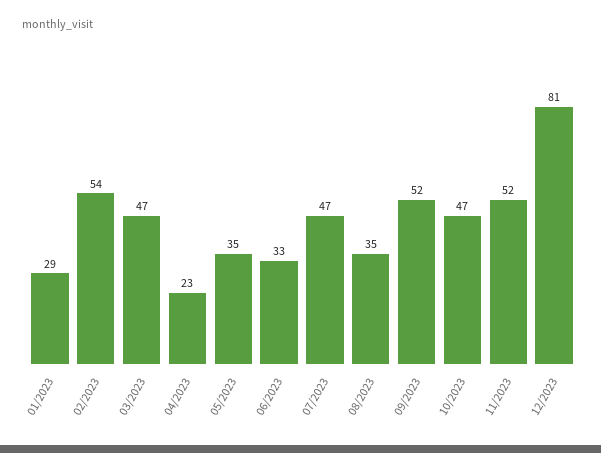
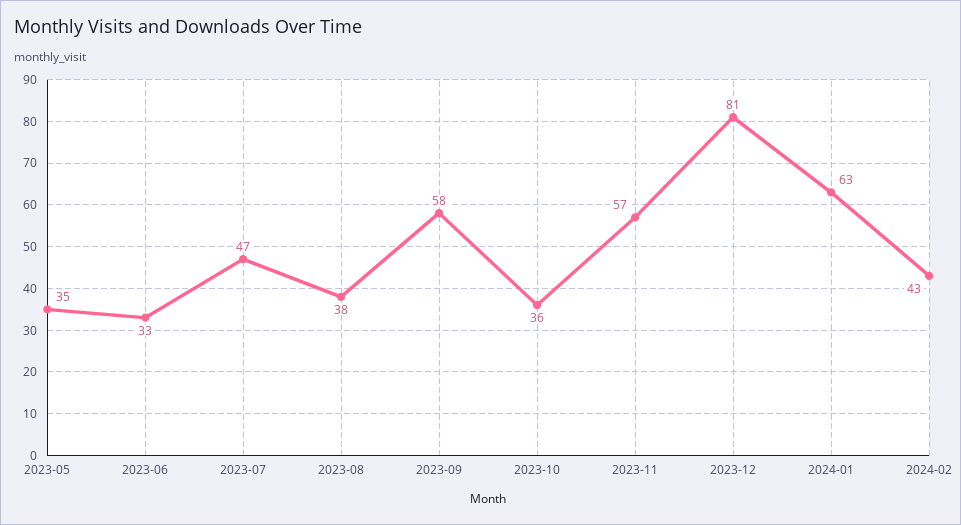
01/2023: 29 -> none
02/2023: 54 -> none
03/2023: 47 -> none
04/2023: 23 -> none
08/2023: 35 -> 38
09/2023: 52 -> 58
10/2023: 47 -> 36
11/2023: 52 -> 57
2024-01: none -> 63
2024-02: none -> 43

